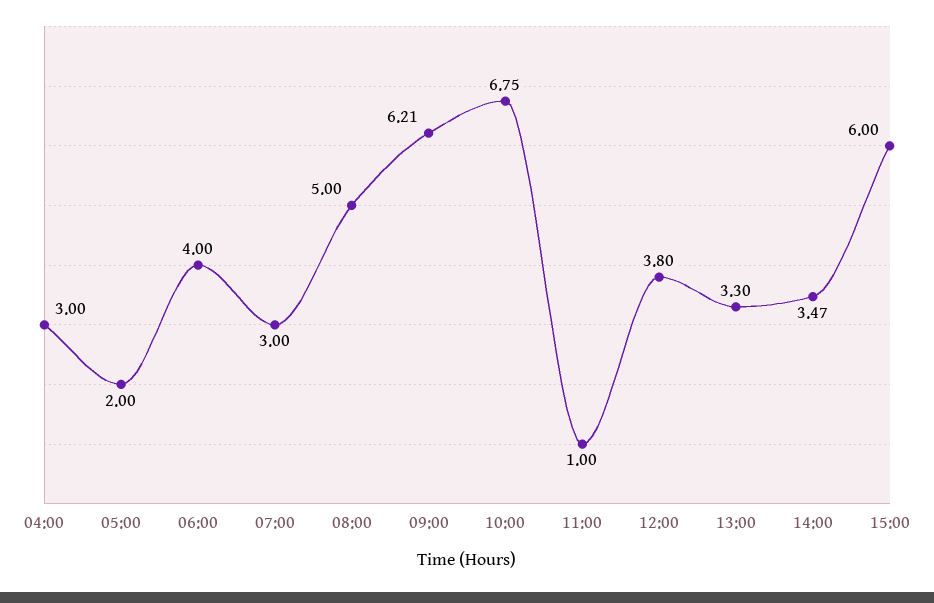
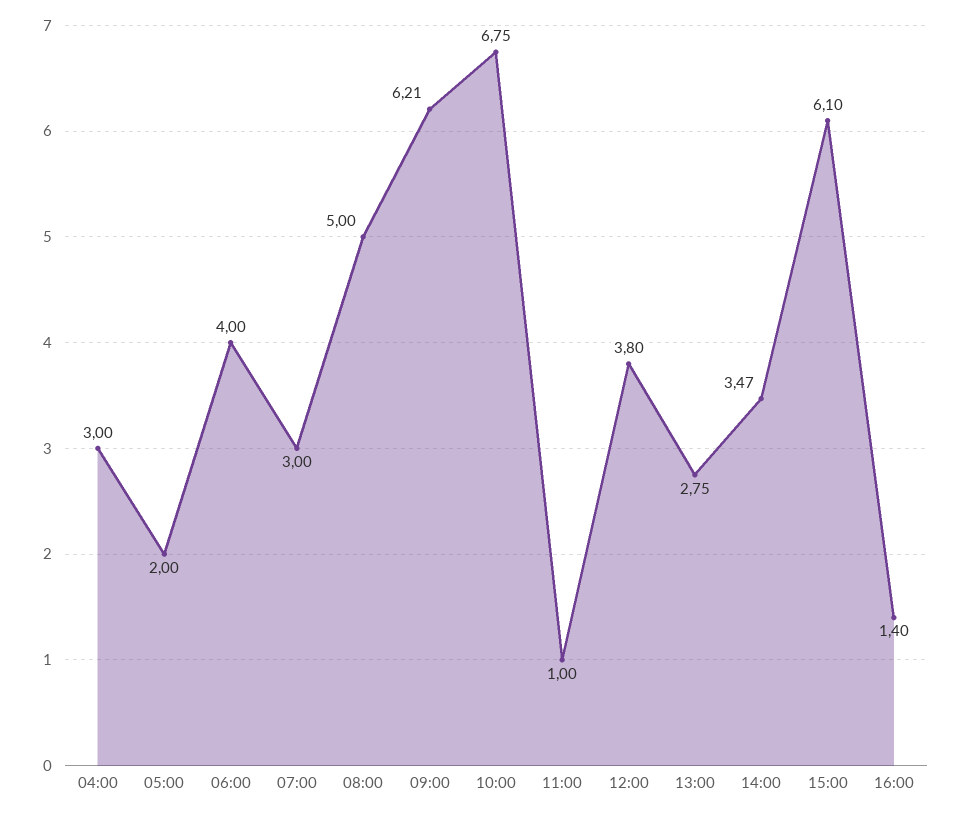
13:00: 3.3 -> 2.75
15:00: 6 -> 6.1
16:00: none -> 1.4

